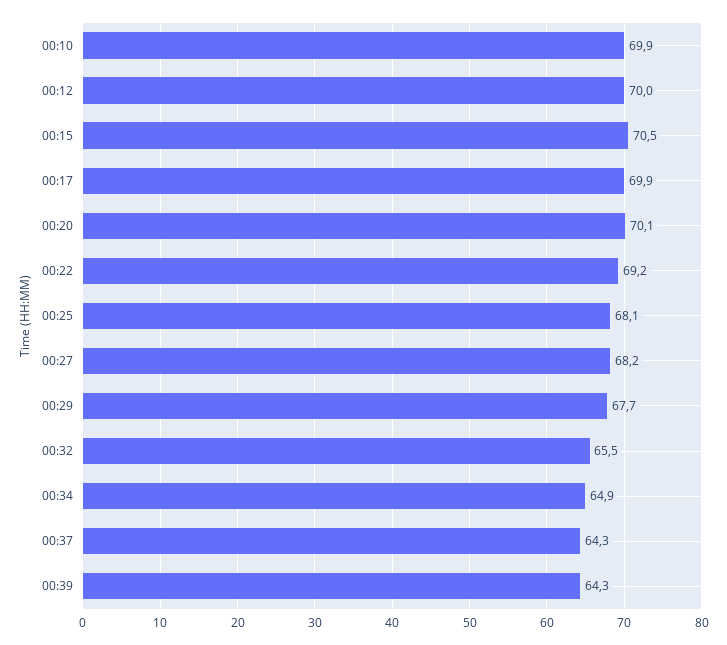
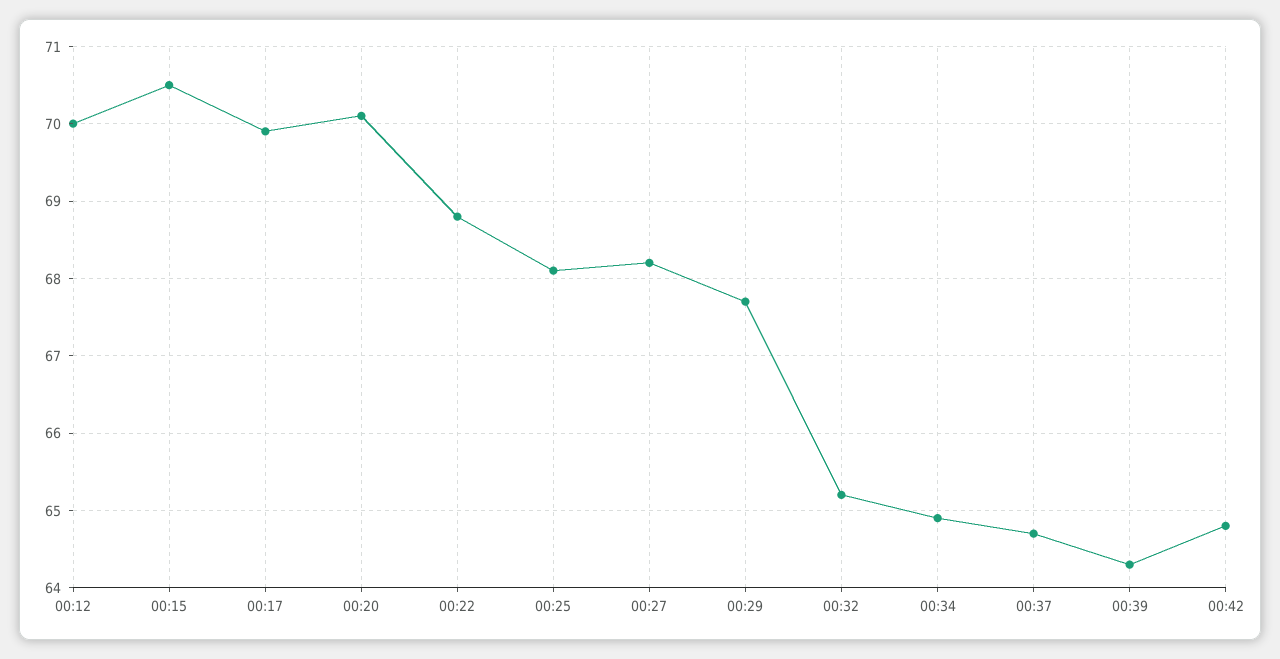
00:10: 69.9 -> none
00:22: 69.2 -> 68.8
00:32: 65.5 -> 65.2
00:37: 64.3 -> 64.7
00:42: none -> 64.8

